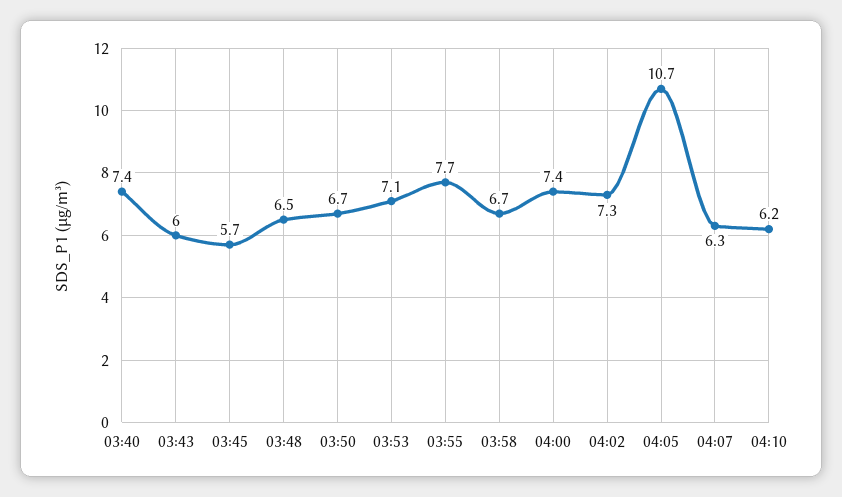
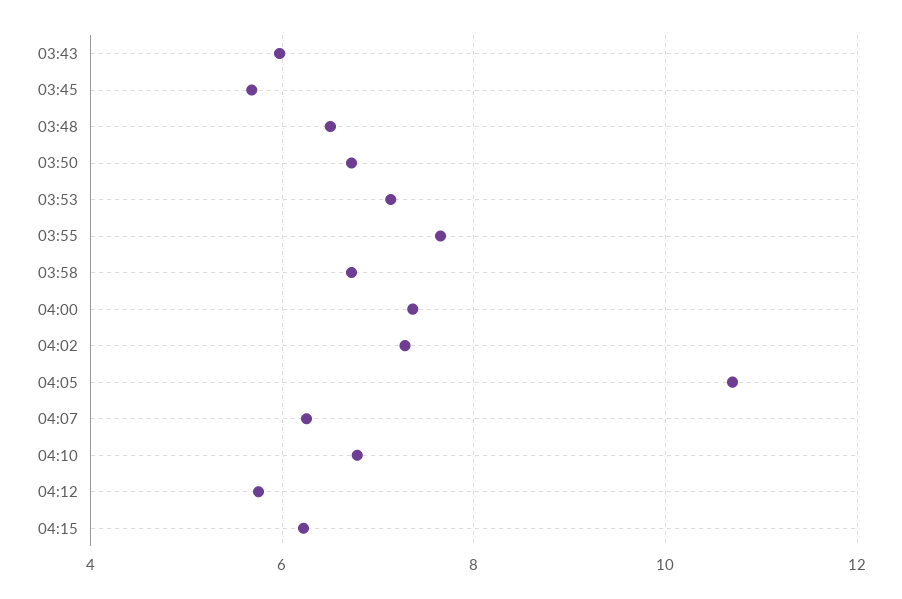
03:40: 7.4 -> none
04:10: 6.2 -> 6.8
04:12: none -> 5.8
04:15: none -> 6.2

